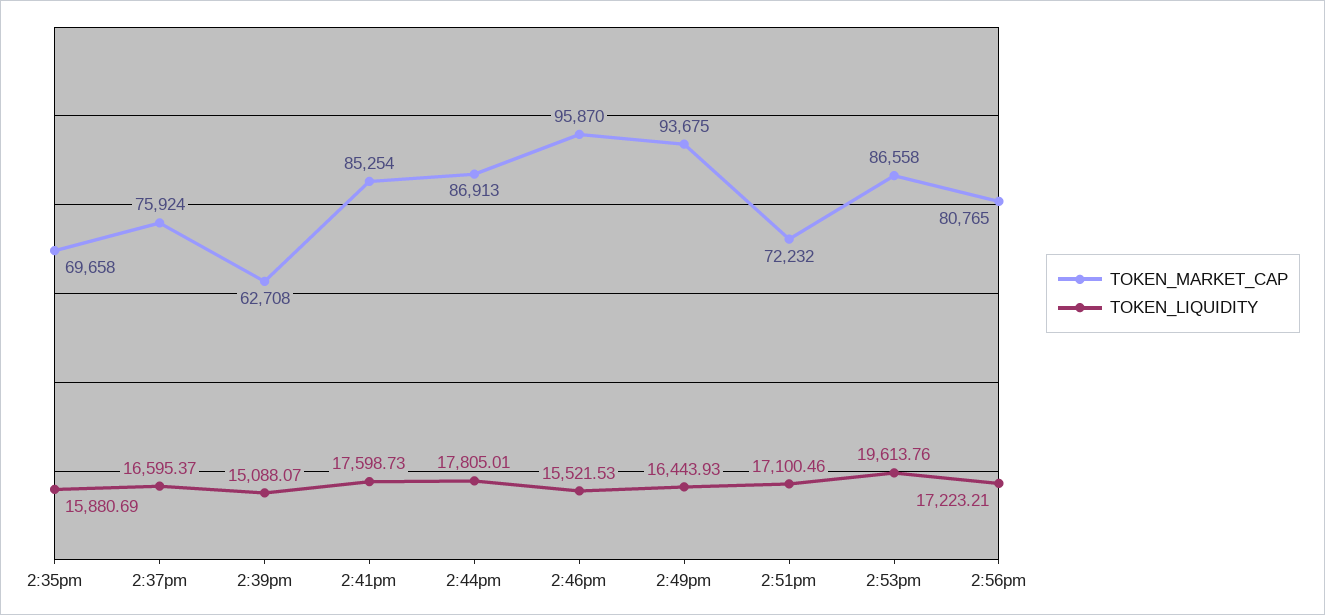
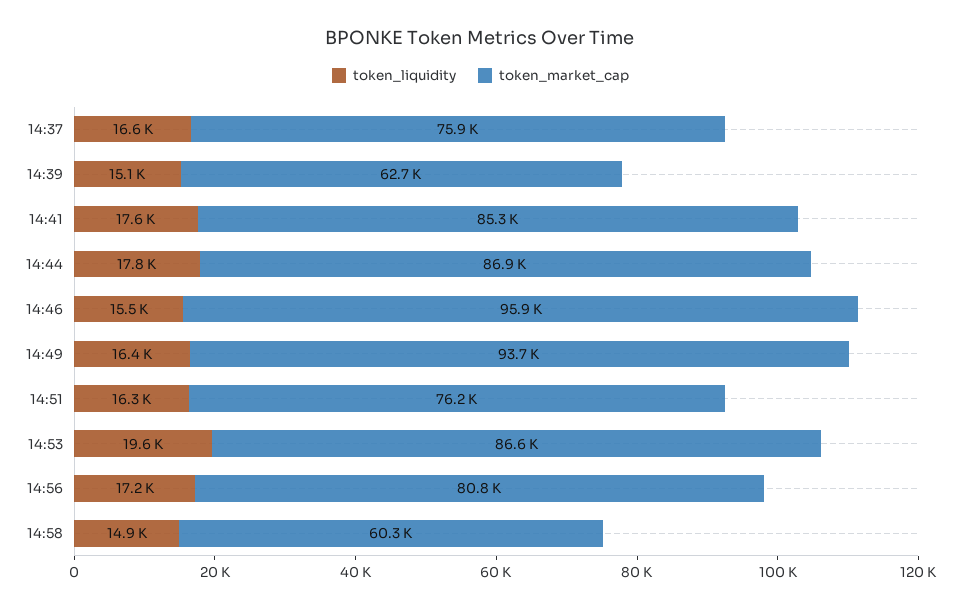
TOKEN_MARKET_CAP, 2:35pm: 69658 -> none
TOKEN_LIQUIDITY, 2:35pm: 15880.69 -> none
TOKEN_MARKET_CAP, 2:51pm: 72232 -> 76200
TOKEN_LIQUIDITY, 2:51pm: 17100.46 -> 16300
TOKEN_LIQUIDITY, 14:58: none -> 14900
TOKEN_MARKET_CAP, 14:58: none -> 60300

